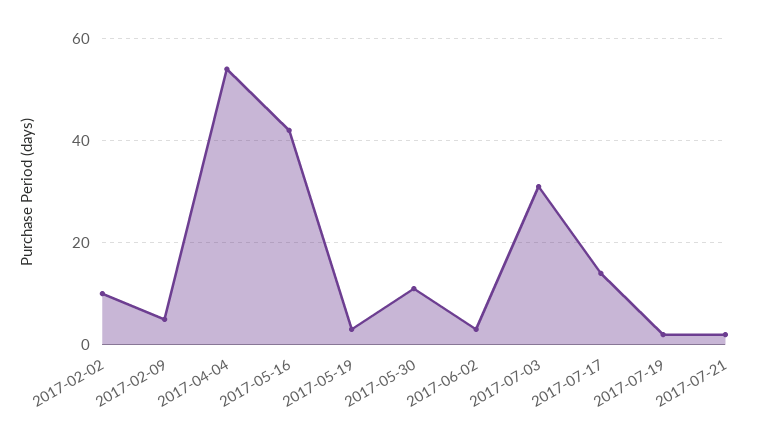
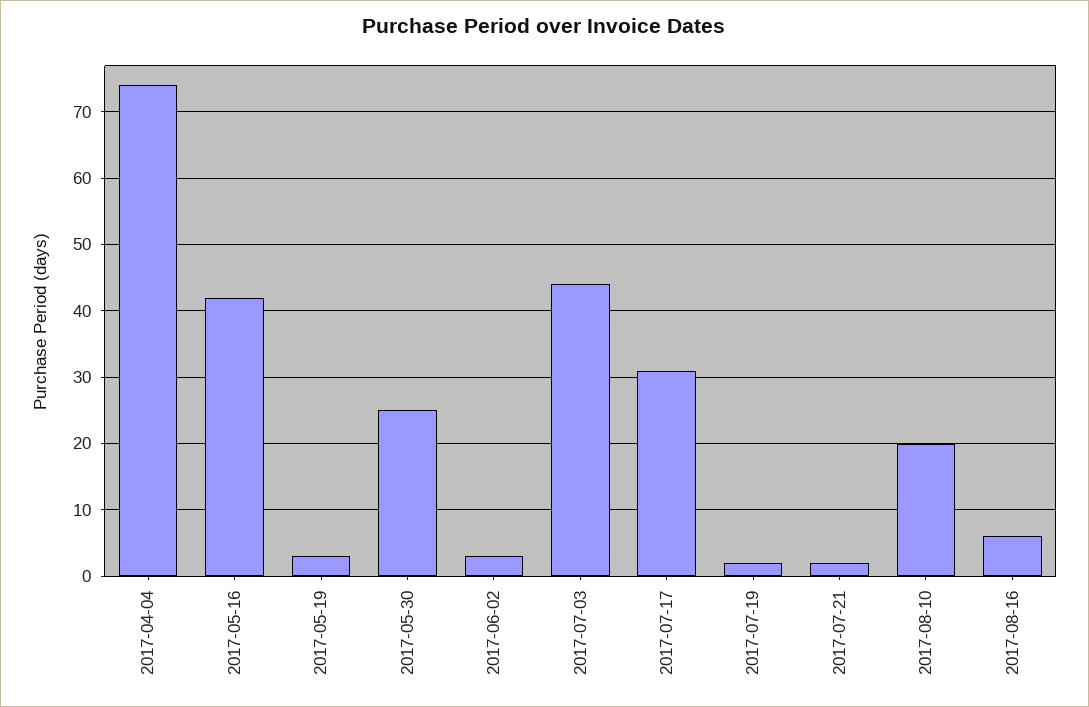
2017-02-02: 10 -> none
2017-02-09: 5 -> none
2017-04-04: 55 -> 74
2017-05-30: 10 -> 25
2017-07-03: 30 -> 44
2017-07-17: 15 -> 31
2017-08-10: none -> 20
2017-08-16: none -> 6

